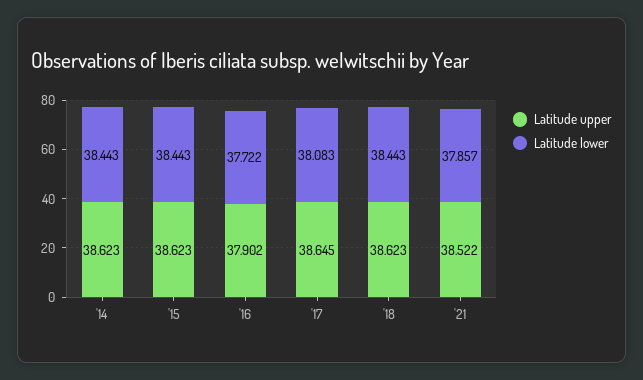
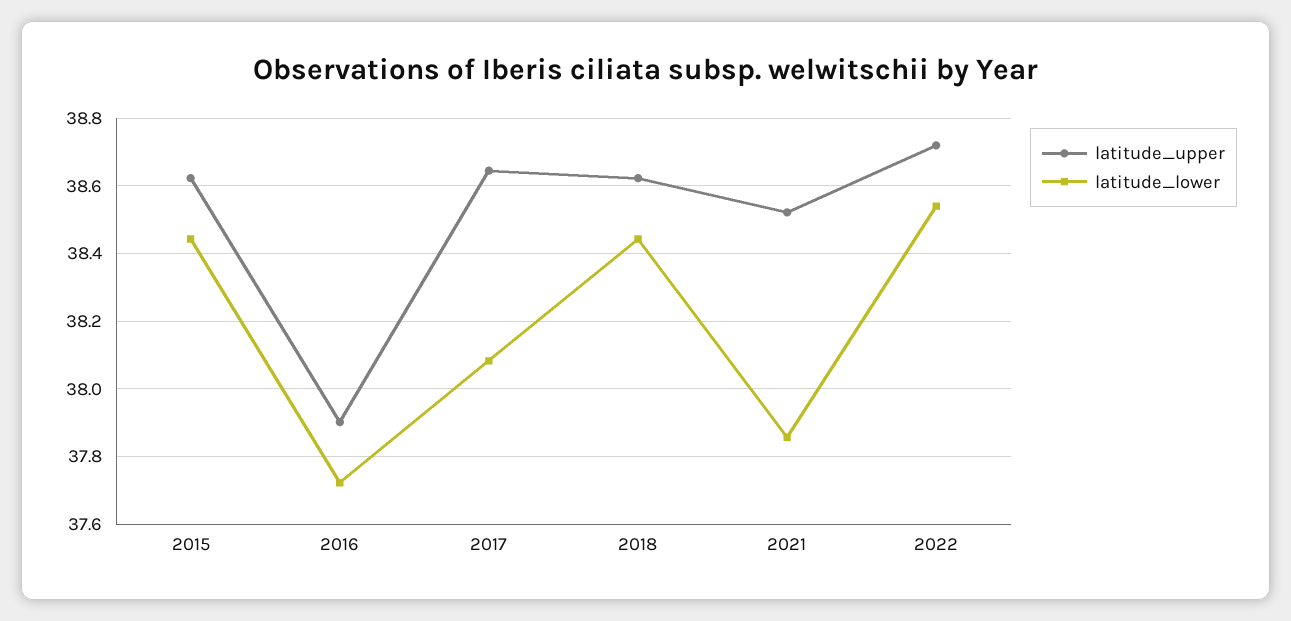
Latitude upper, '14: 38.623 -> none
Latitude lower, '14: 38.443 -> none
Latitude upper, 2022: none -> 38.72
Latitude lower, 2022: none -> 38.54

